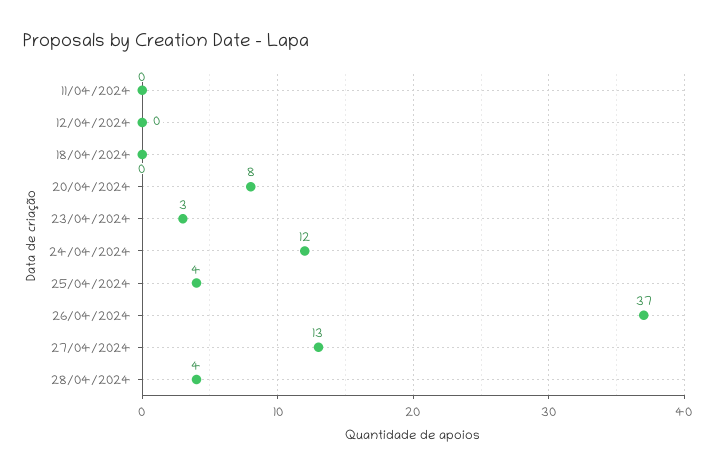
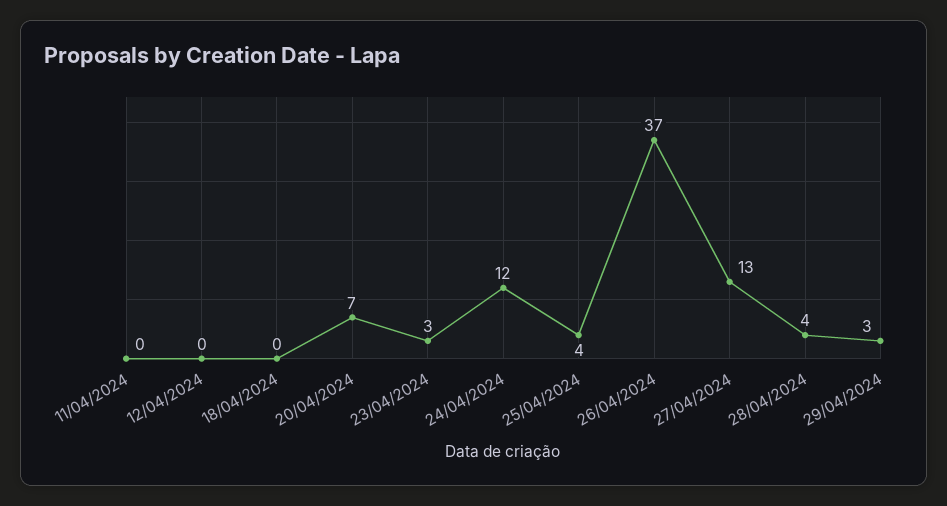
20/04/2024: 8 -> 7
29/04/2024: none -> 3

